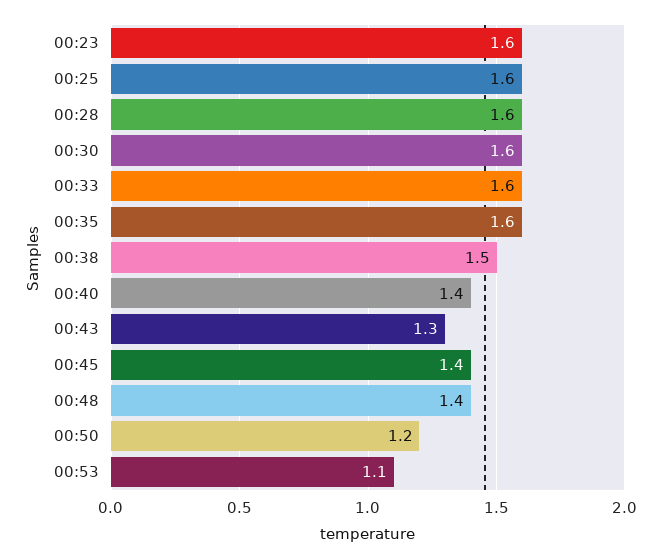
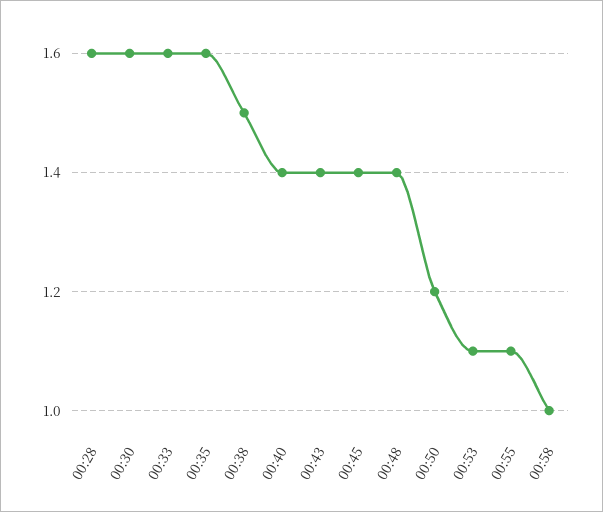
00:23: 1.6 -> none
00:25: 1.6 -> none
00:43: 1.3 -> 1.4
00:55: none -> 1.1
00:58: none -> 1

